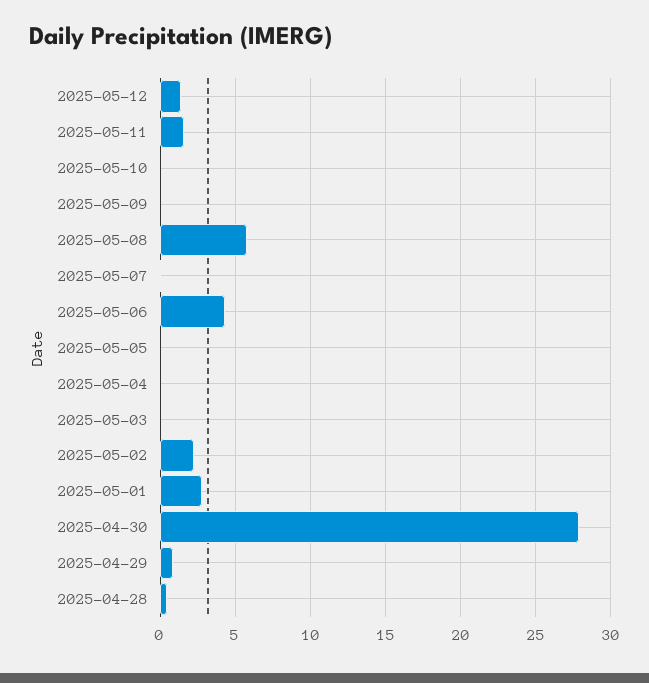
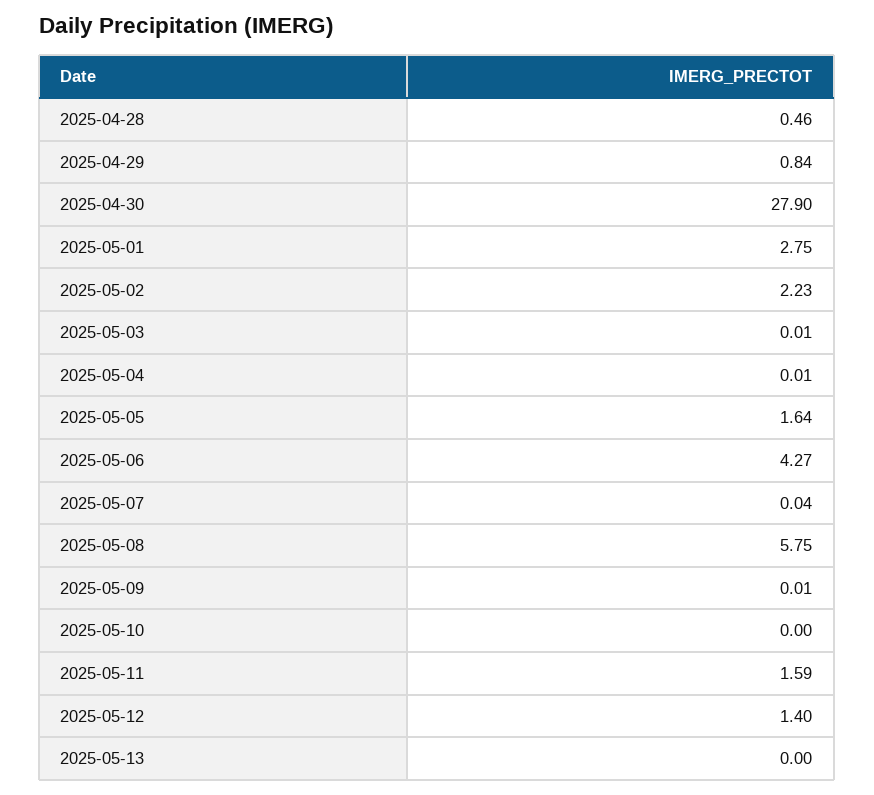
2025-05-05: 0 -> 1.64
2025-05-13: none -> 0

